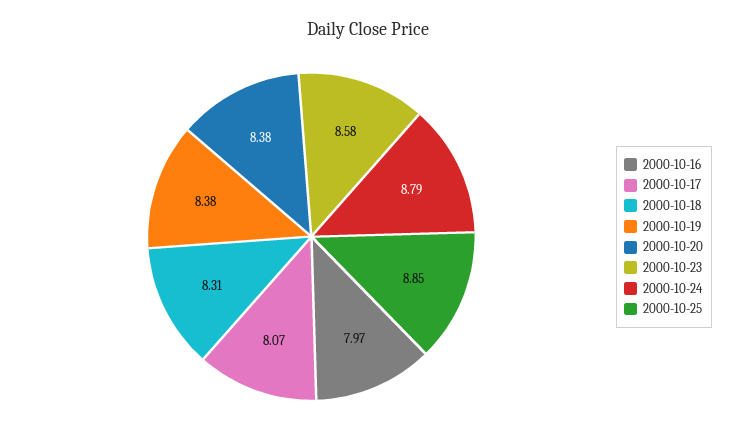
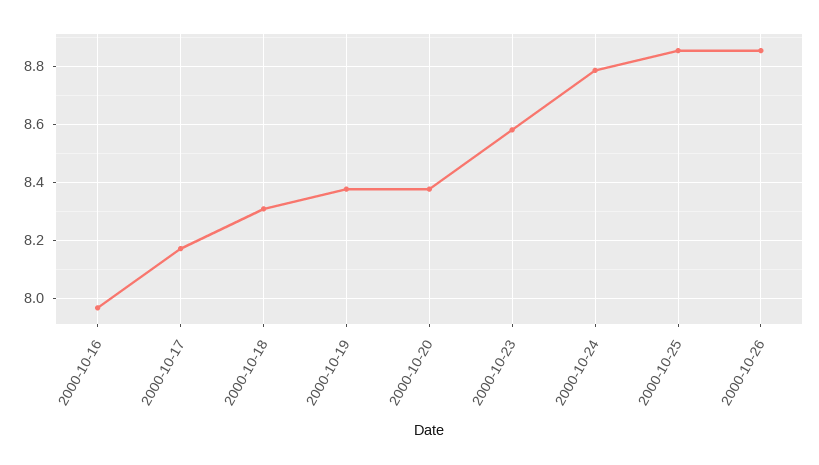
2000-10-17: 8.07 -> 8.175
2000-10-26: none -> 8.85

